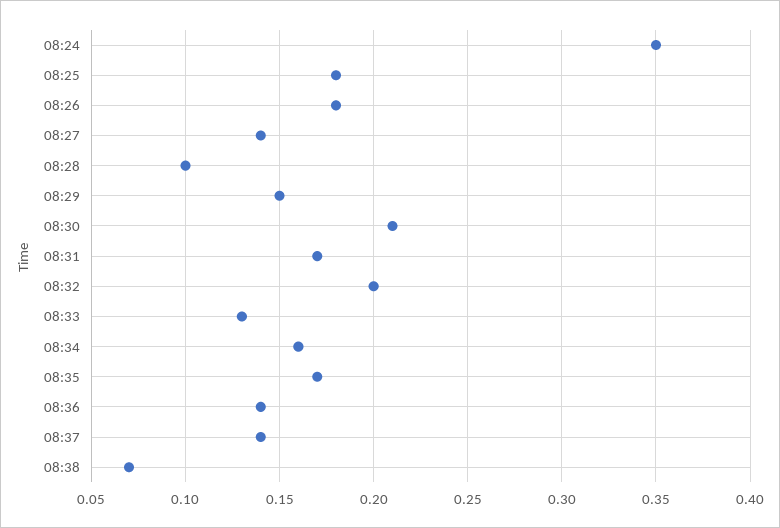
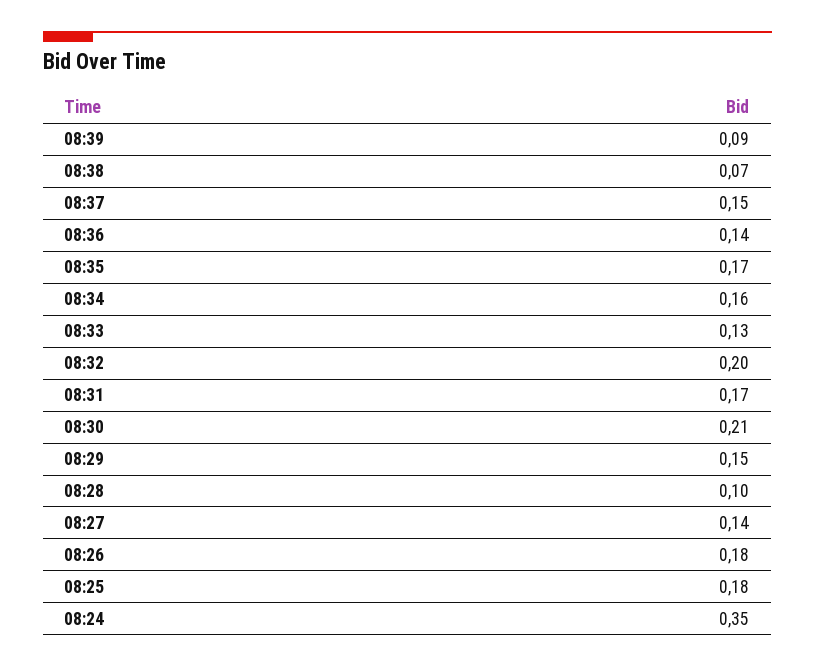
08:37: 0.14 -> 0.15
08:39: none -> 0.09

